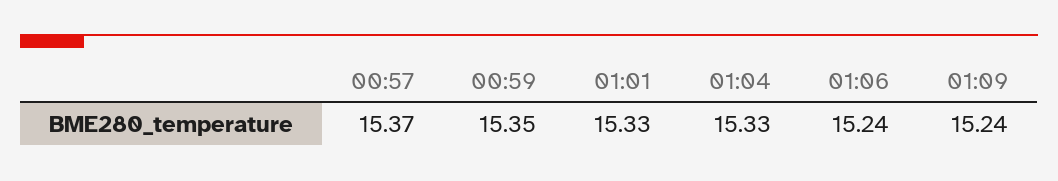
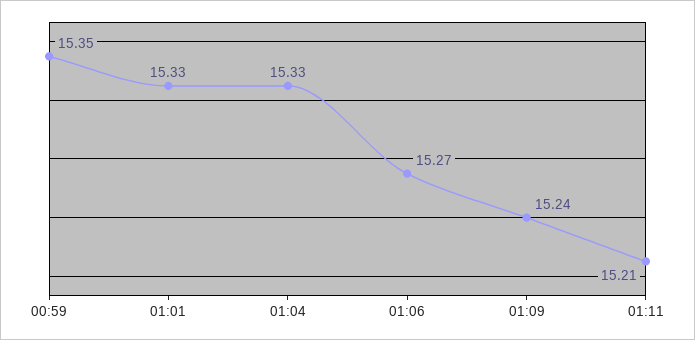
00:57: 15.37 -> none
01:06: 15.24 -> 15.27
01:11: none -> 15.21

